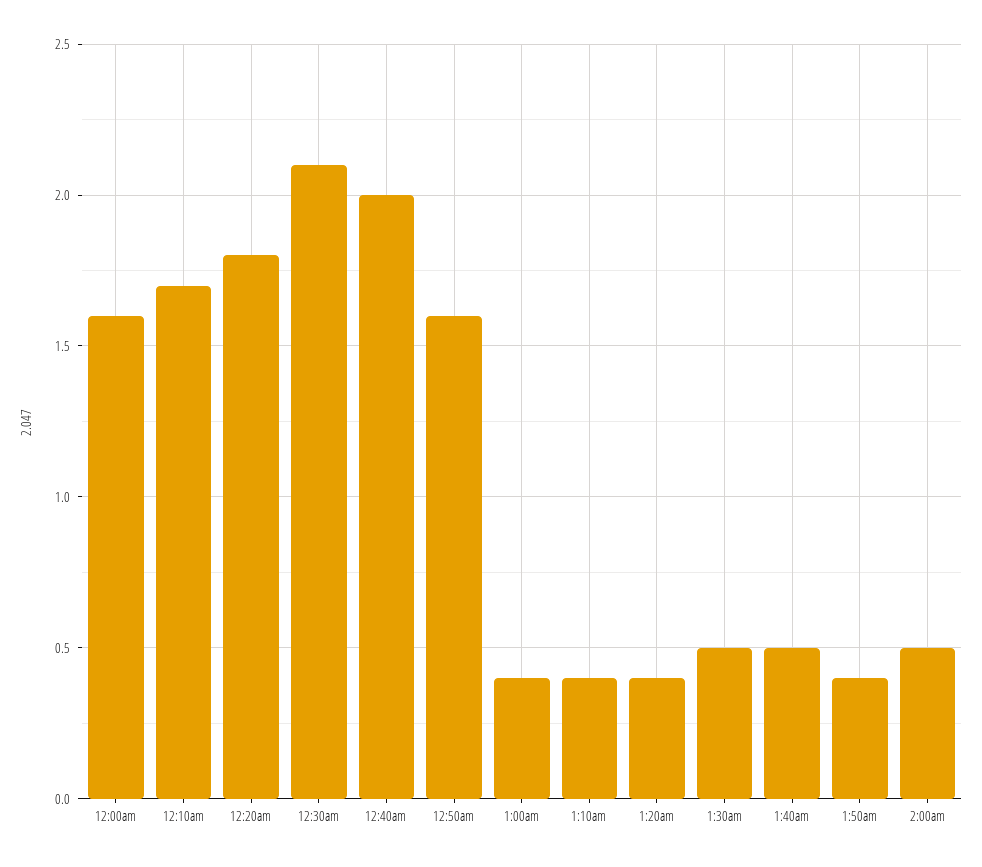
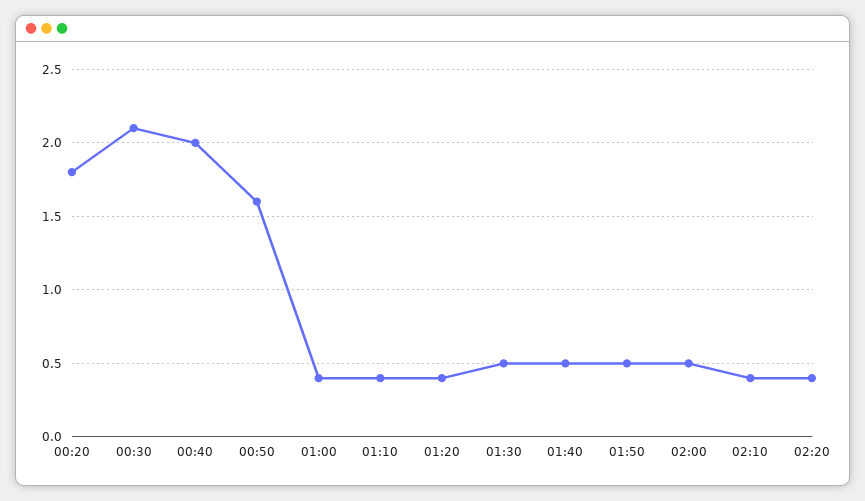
12:00am: 1.6 -> none
12:10am: 1.7 -> none
1:50am: 0.4 -> 0.5
02:10: none -> 0.4
02:20: none -> 0.4

